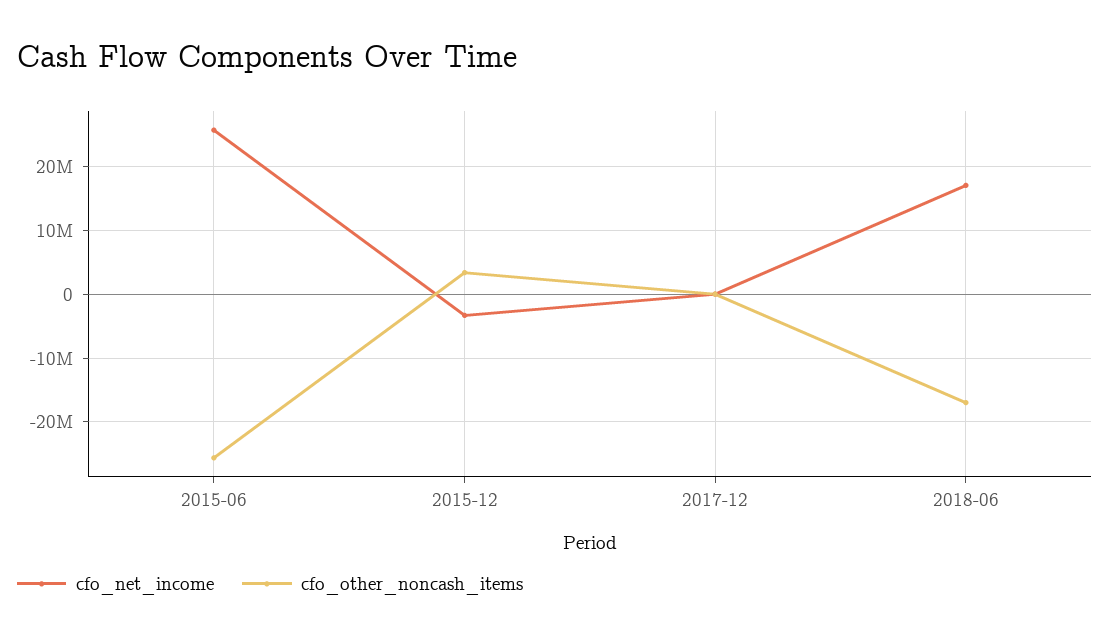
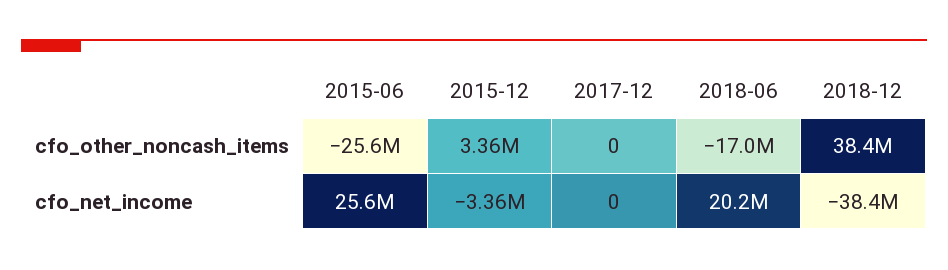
cfo_net_income, 2018-06: 17000000 -> 20200000
cfo_other_noncash_items, 2018-12: none -> 38400000
cfo_net_income, 2018-12: none -> -38400000

